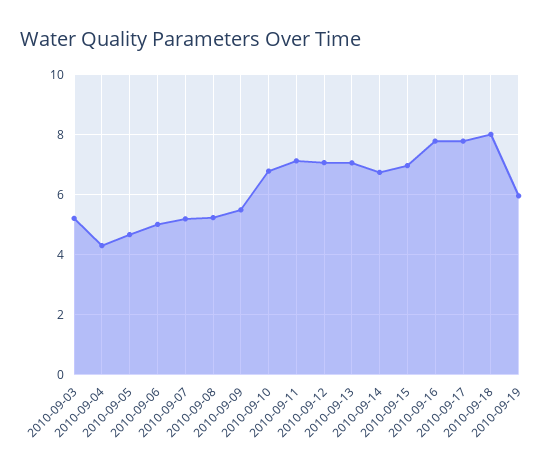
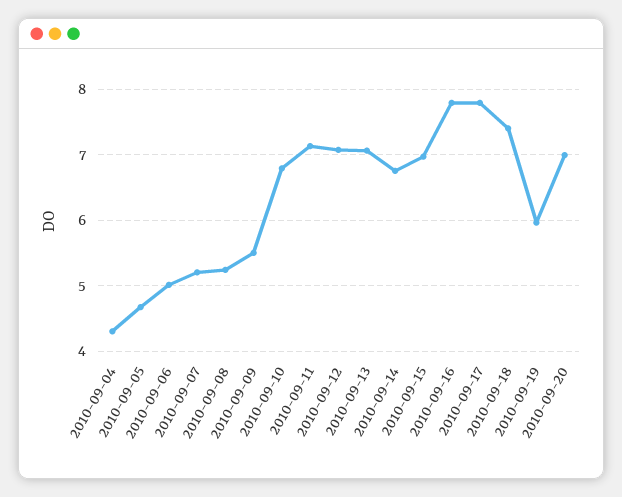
2010-09-03: 5.25 -> none
2010-09-18: 8 -> 7.4
2010-09-20: none -> 7

